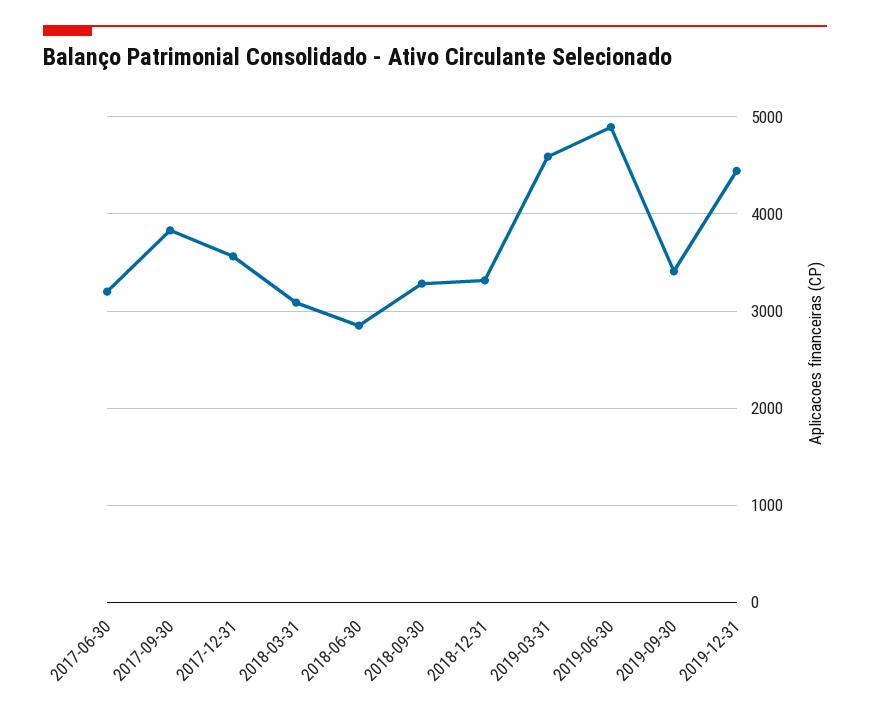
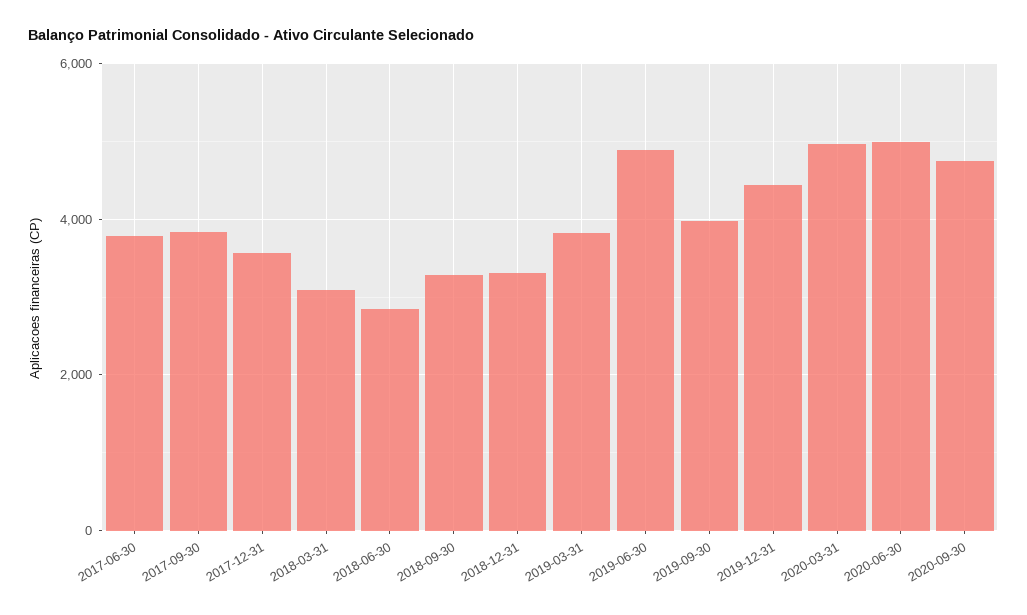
2017-06-30: 3200 -> 3800
2019-03-31: 4600 -> 3800
2019-09-30: 3400 -> 4000
2020-03-31: none -> 5000
2020-06-30: none -> 5000
2020-09-30: none -> 4800

